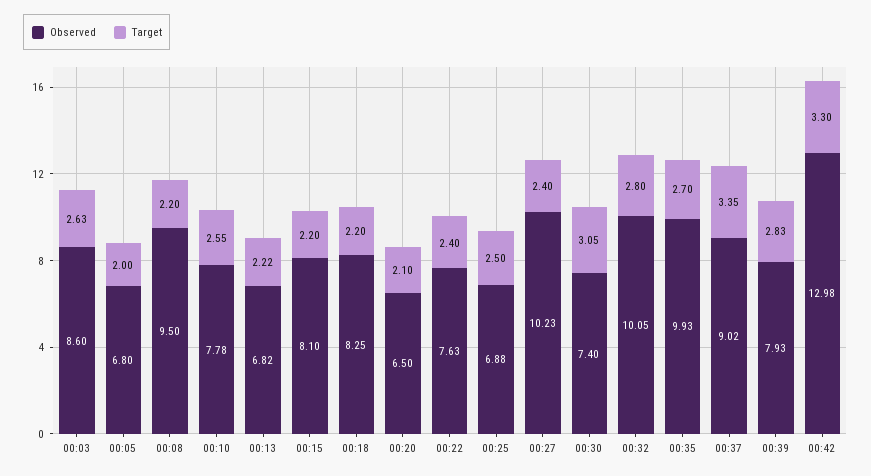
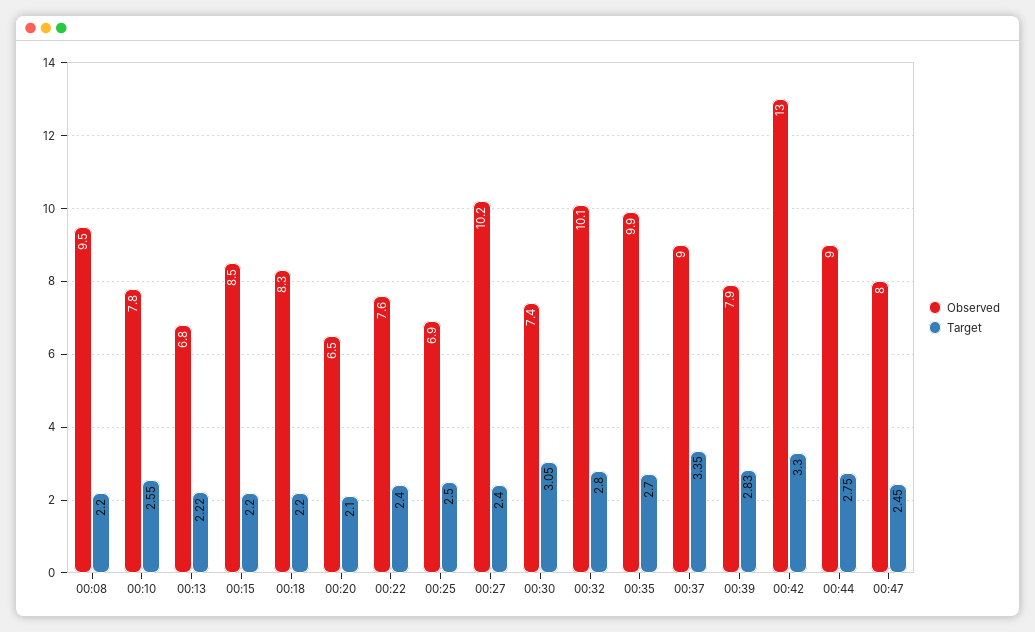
Observed, 00:03: 8.6 -> none
Target, 00:03: 2.63 -> none
Observed, 00:05: 6.8 -> none
Target, 00:05: 2 -> none
Observed, 00:15: 8.1 -> 8.5
Observed, 00:44: none -> 9
Target, 00:44: none -> 2.75
Observed, 00:47: none -> 8
Target, 00:47: none -> 2.45

